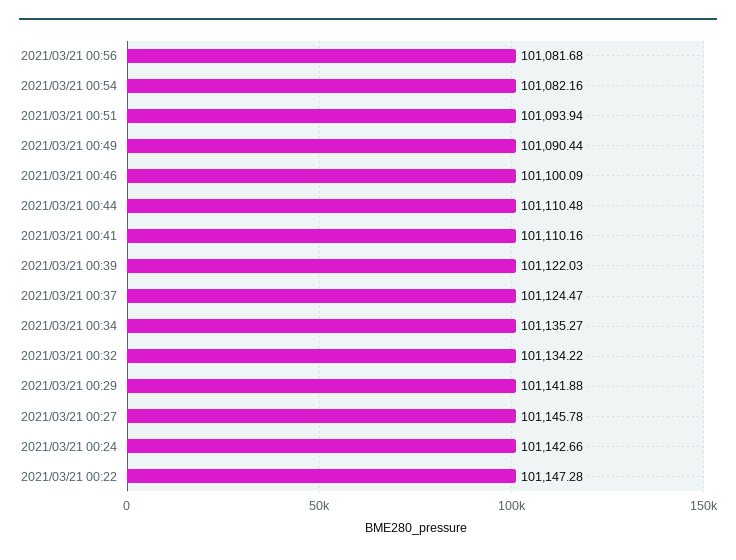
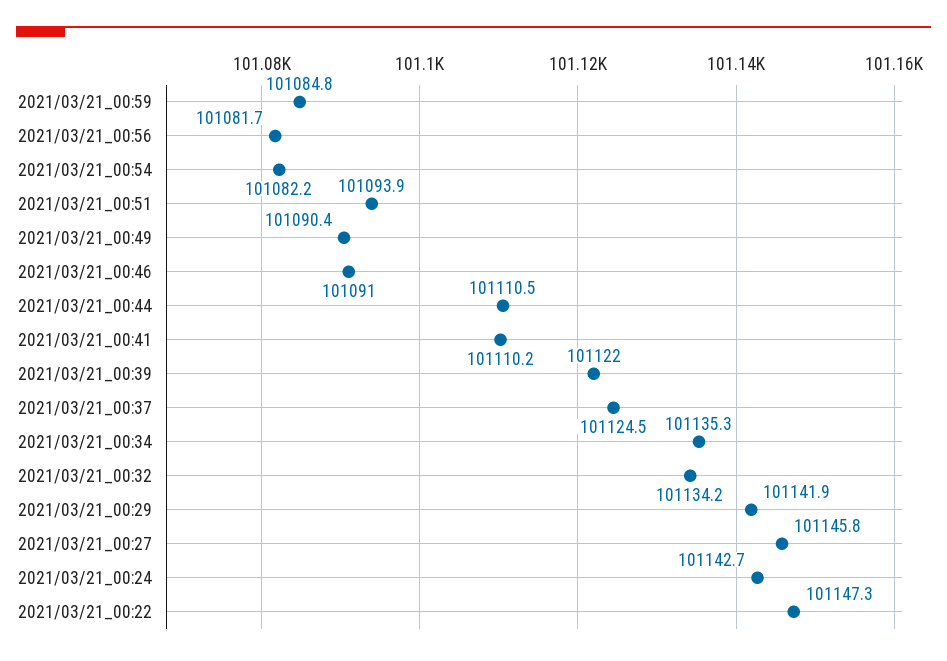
2021/03/21 00:46: 101100.09 -> 101091
2021/03/21_00:59: none -> 101084.8

